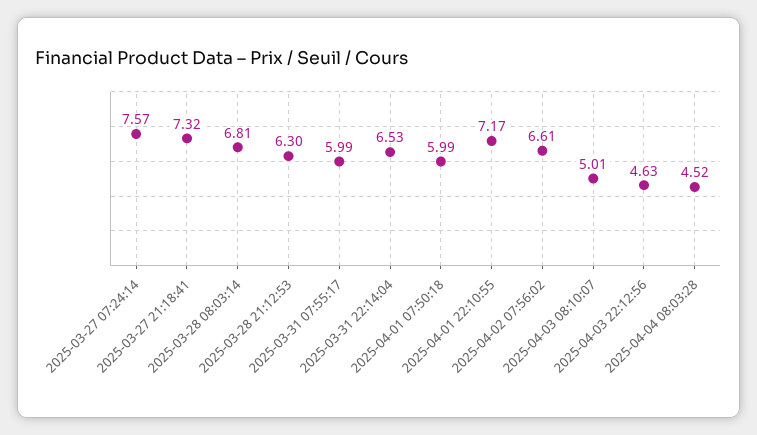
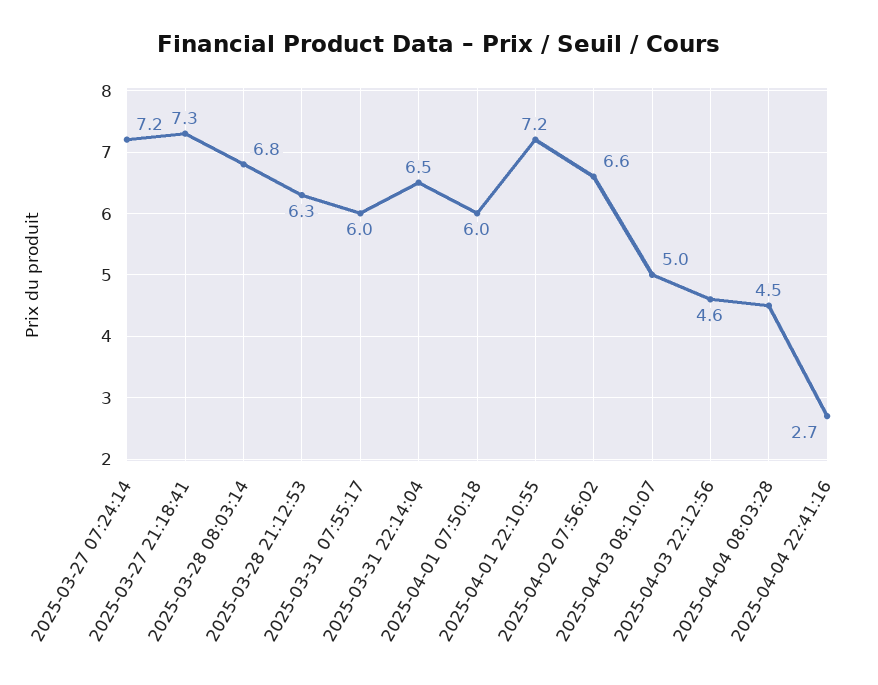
2025-03-27 07:24:14: 7.57 -> 7.2
2025-04-04 22:41:16: none -> 2.7

